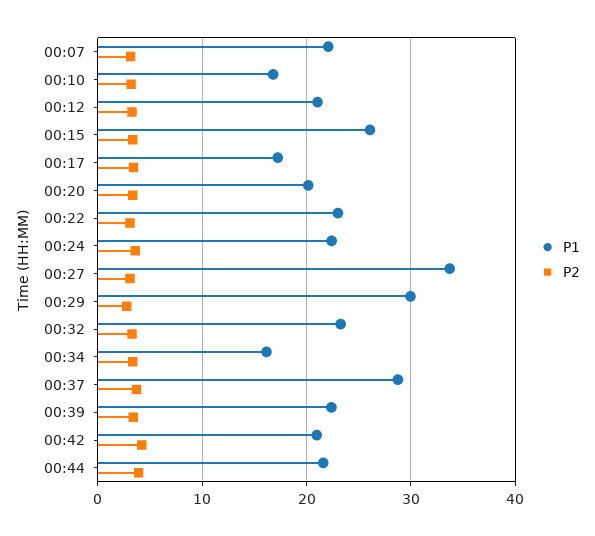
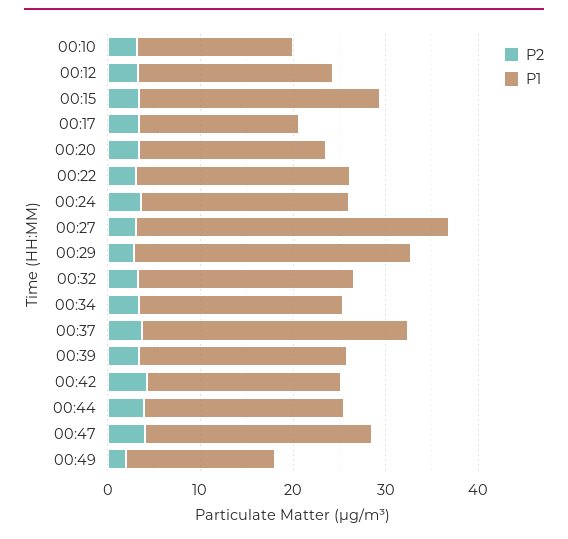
P1, 00:07: 22 -> none
P2, 00:07: 3 -> none
P1, 00:34: 16 -> 22
P2, 00:47: none -> 4
P1, 00:47: none -> 24
P2, 00:49: none -> 2
P1, 00:49: none -> 16

